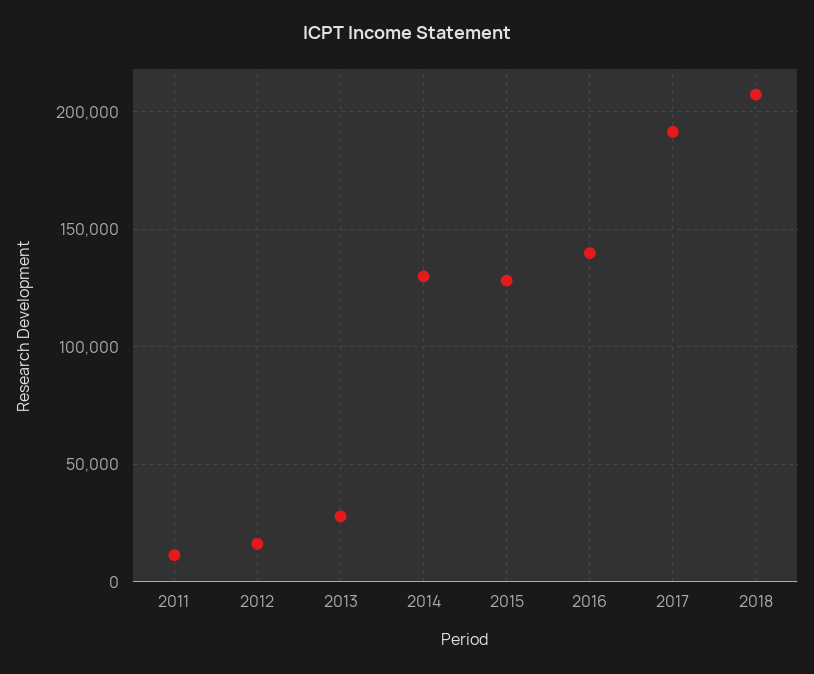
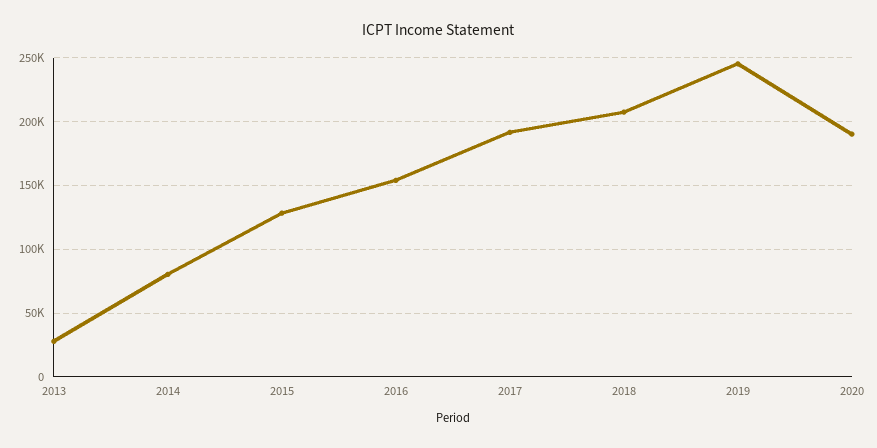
2011: 10000 -> none
2012: 15000 -> none
2014: 130000 -> 80000
2016: 140000 -> 155000
2019: none -> 245000
2020: none -> 190000

